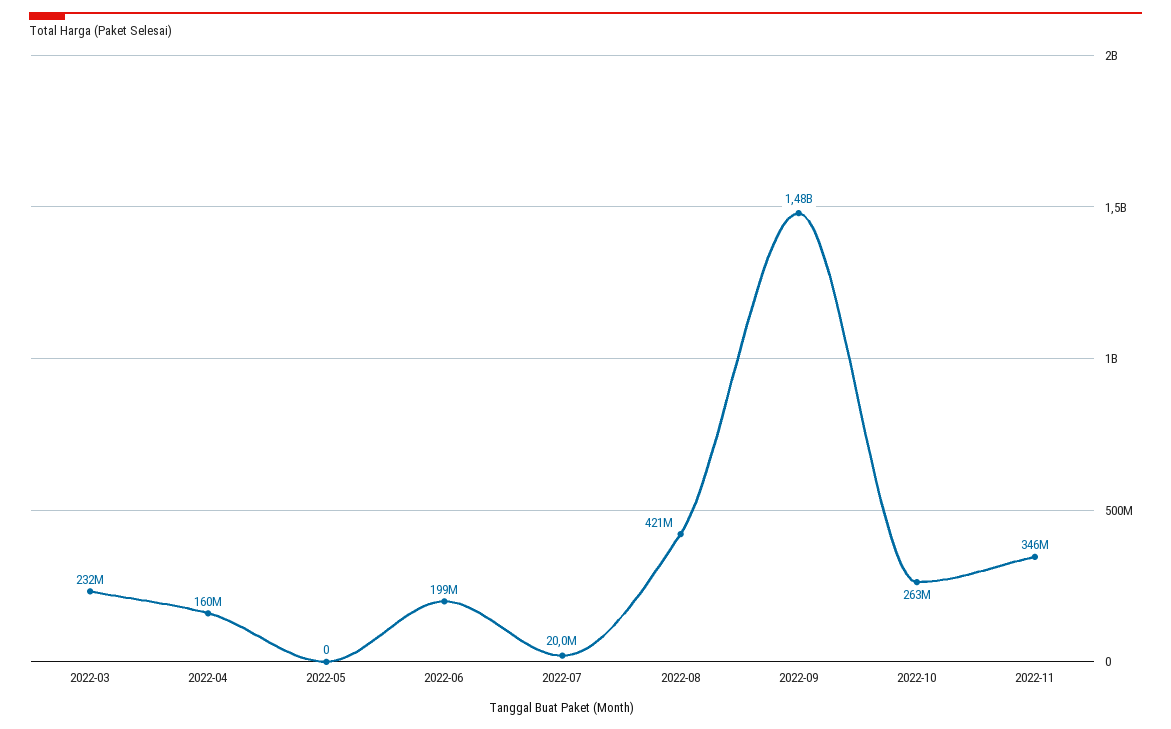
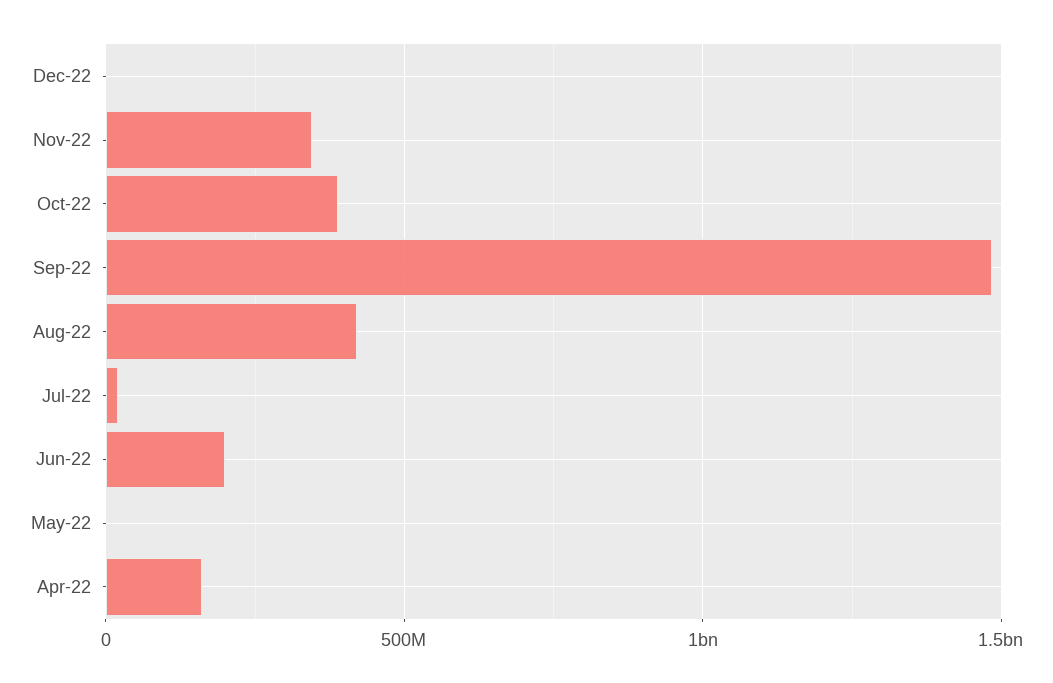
2022-03: 232000000 -> none
2022-10: 263000000 -> 400000000
Dec-22: none -> 0

